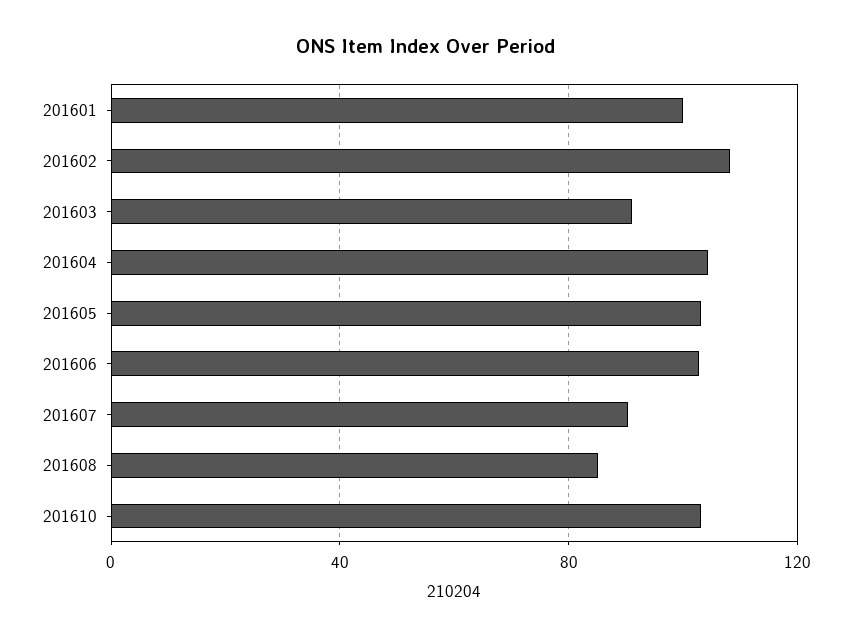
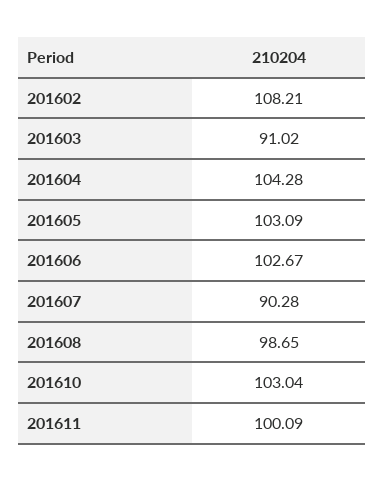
201601: 100 -> none
201608: 85 -> 98.65
201611: none -> 100.09

